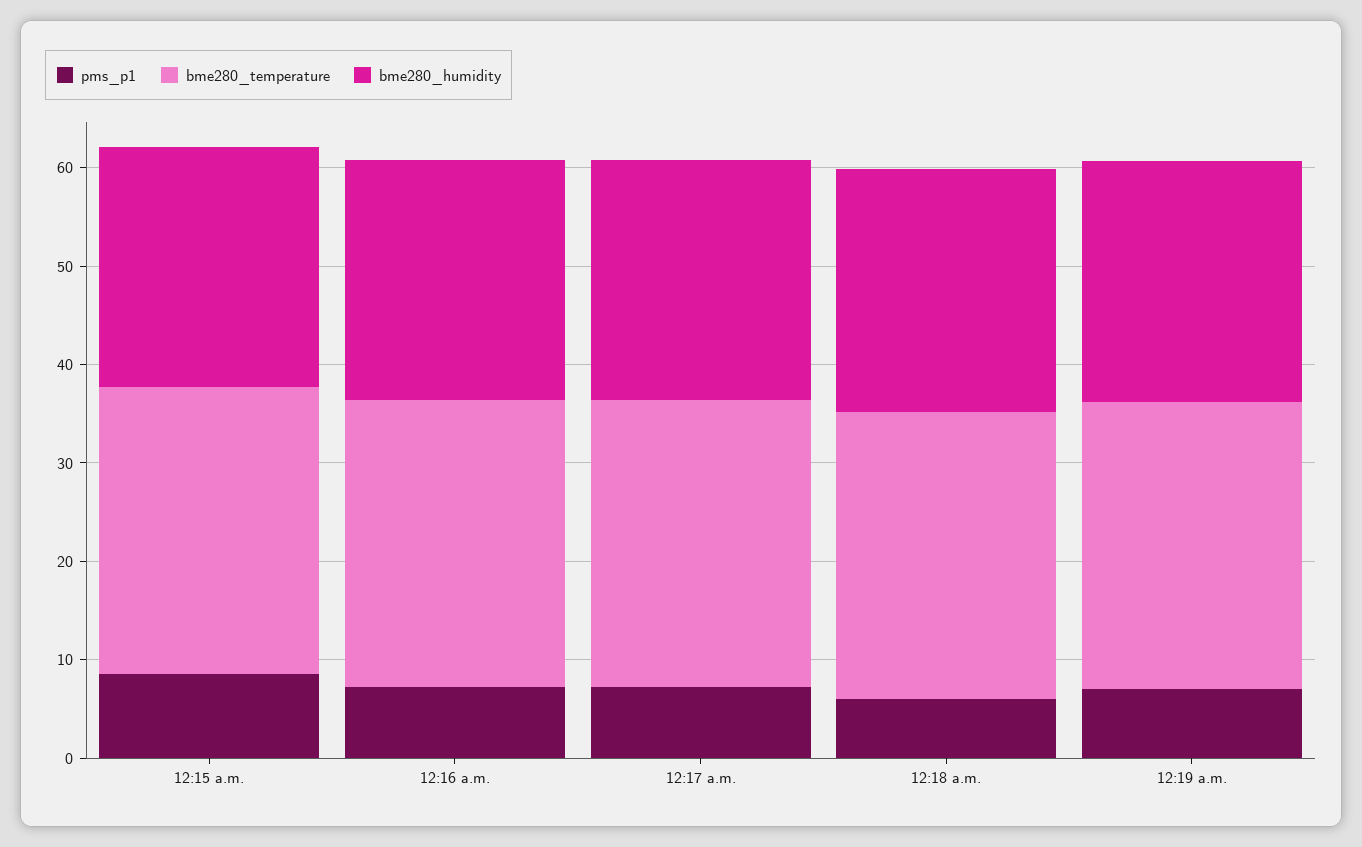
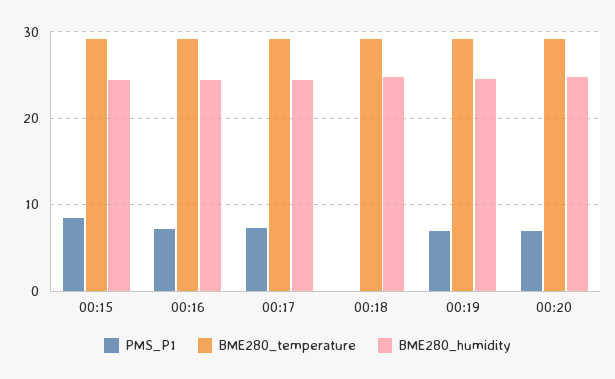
pms_p1, 12:18 a.m.: 6 -> 0
pms_p1, 00:20: none -> 7
bme280_temperature, 00:20: none -> 29
bme280_humidity, 00:20: none -> 25

